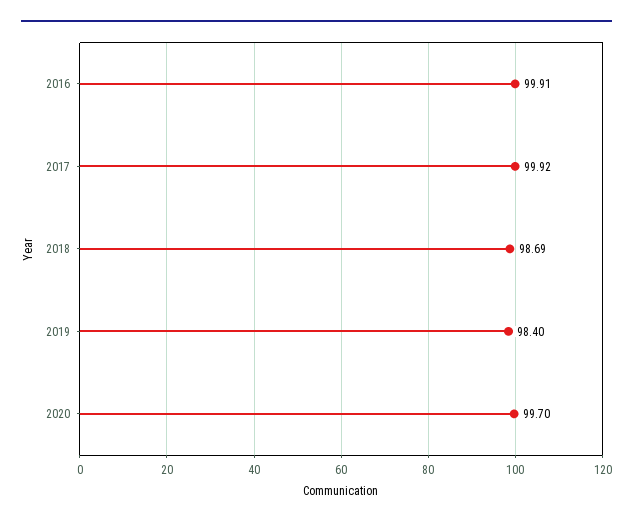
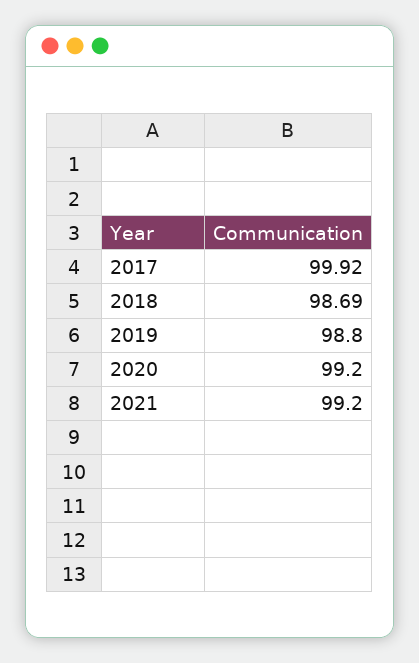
2016: 99.91 -> none
2019: 98.4 -> 98.8
2020: 99.7 -> 99.2
2021: none -> 99.2

